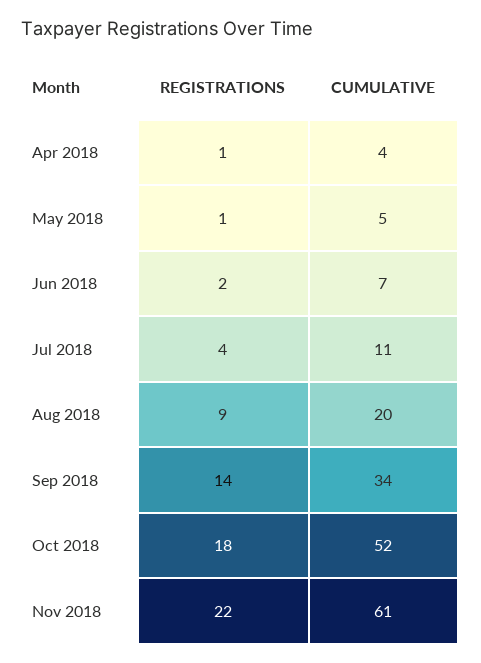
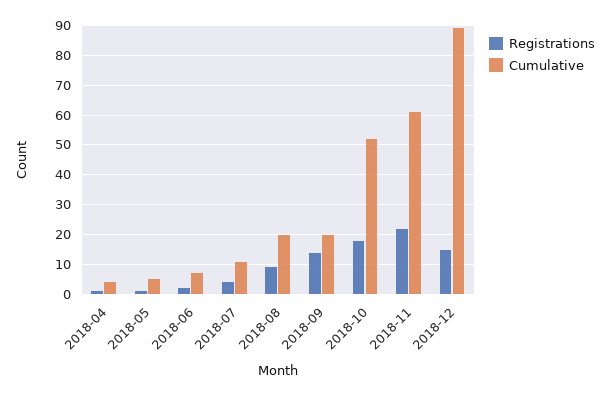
CUMULATIVE, Sep 2018: 34 -> 20
REGISTRATIONS, 2018-12: none -> 15
CUMULATIVE, 2018-12: none -> 90

